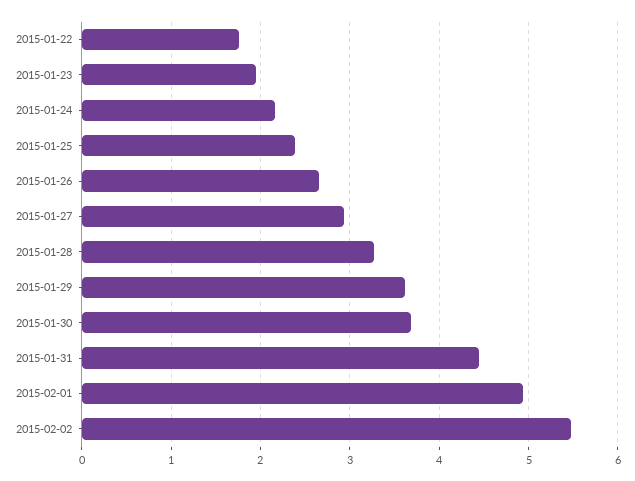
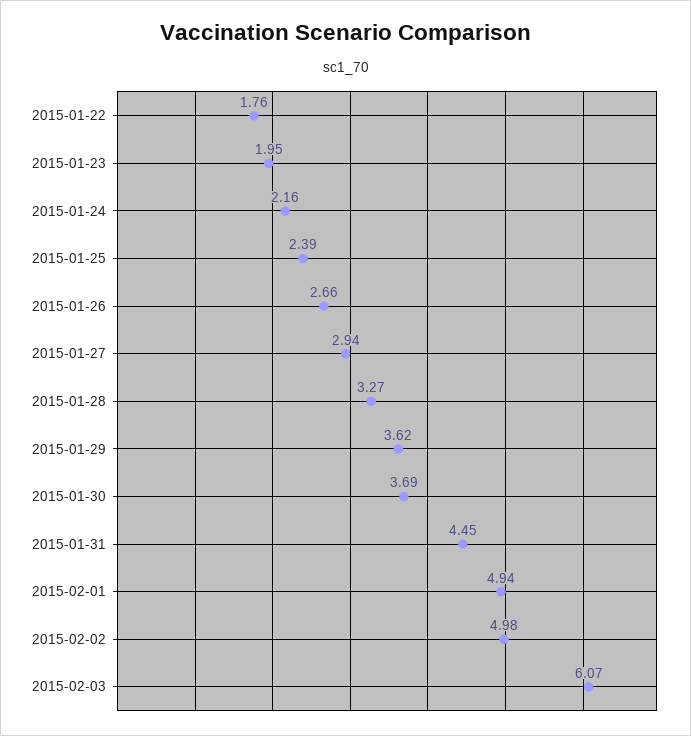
2015-02-02: 5.5 -> 4.98
2015-02-03: none -> 6.07

